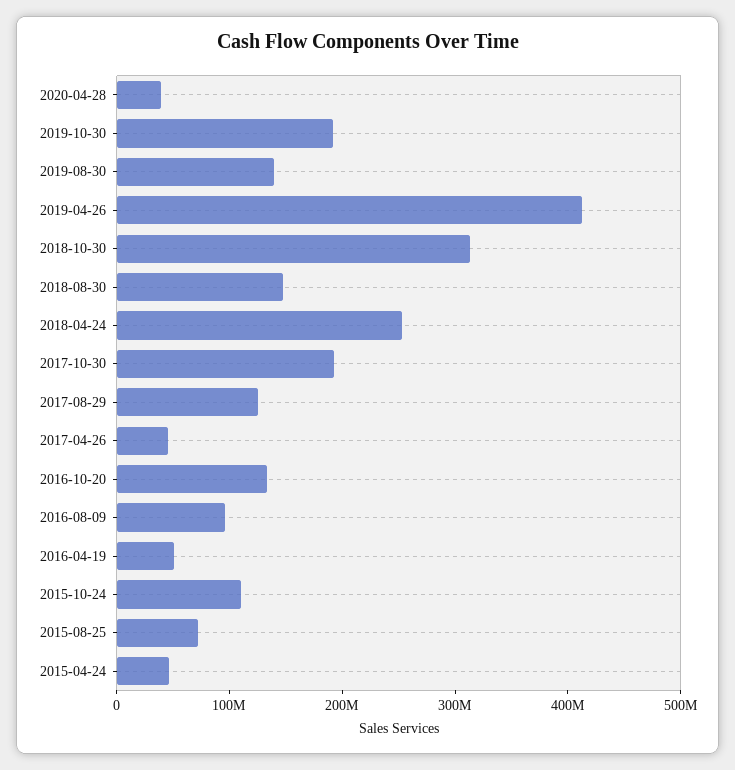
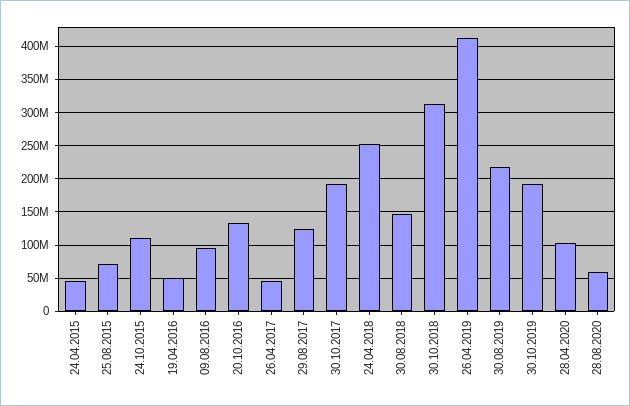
2020-04-28: 40000000 -> 100000000
2019-08-30: 140000000 -> 220000000
28.08.2020: none -> 60000000

